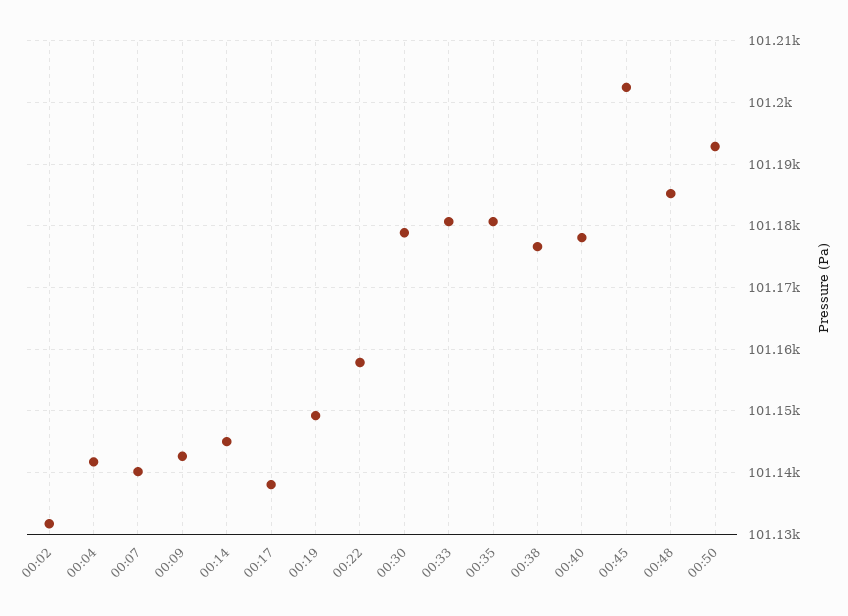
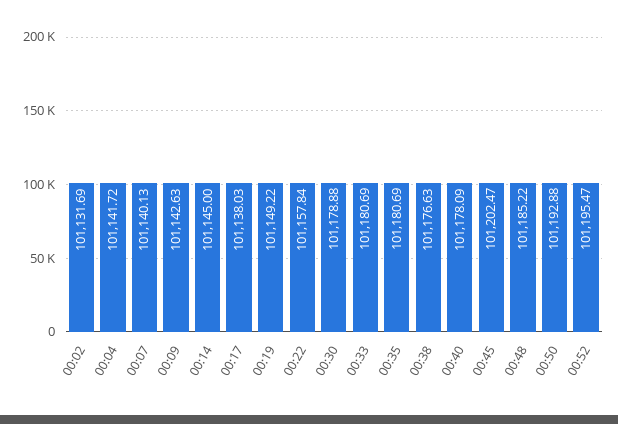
00:52: none -> 101195.47

